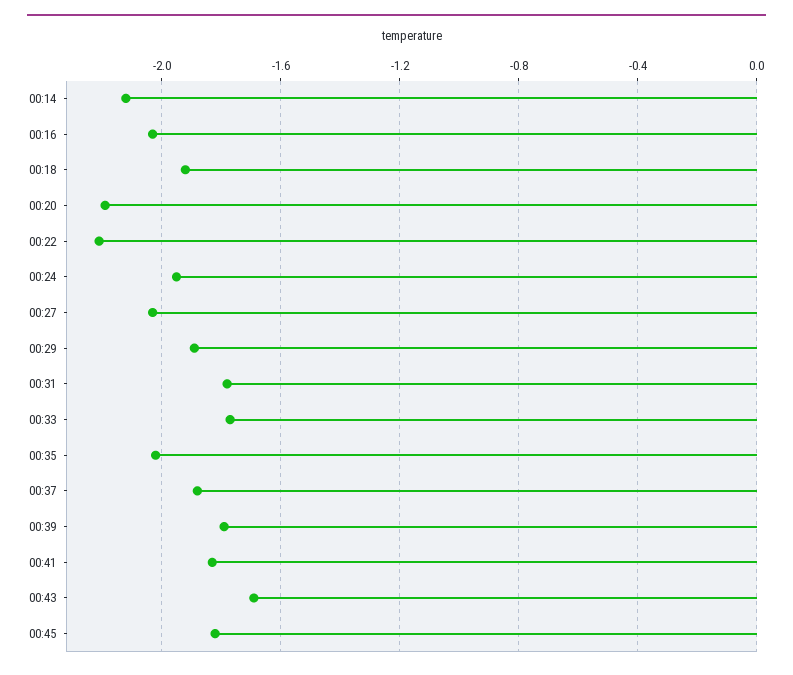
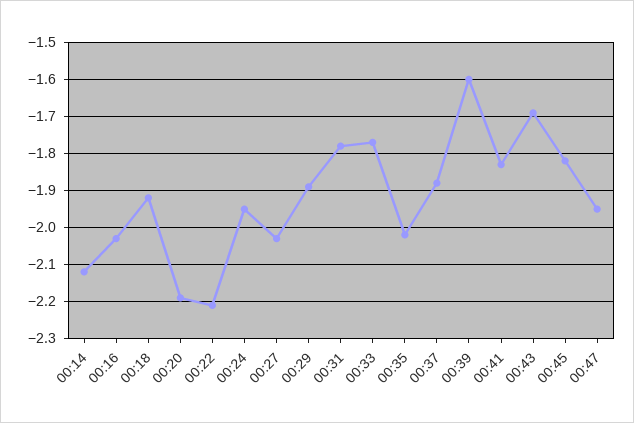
00:39: -1.8 -> -1.6
00:47: none -> -1.95

